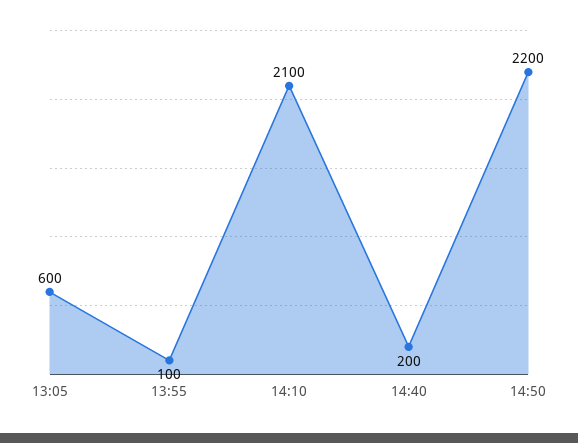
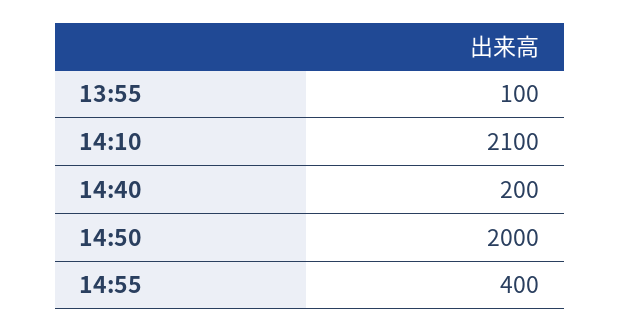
13:05: 600 -> none
14:50: 2200 -> 2000
14:55: none -> 400

